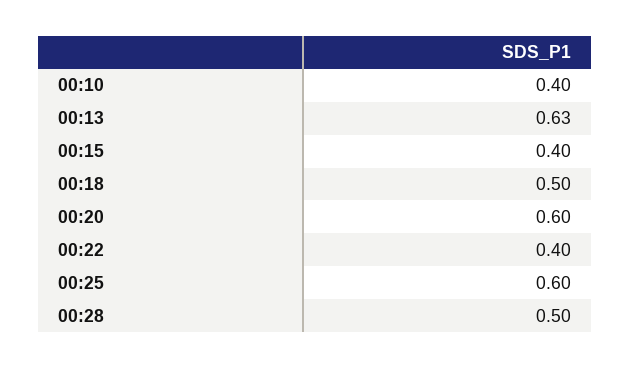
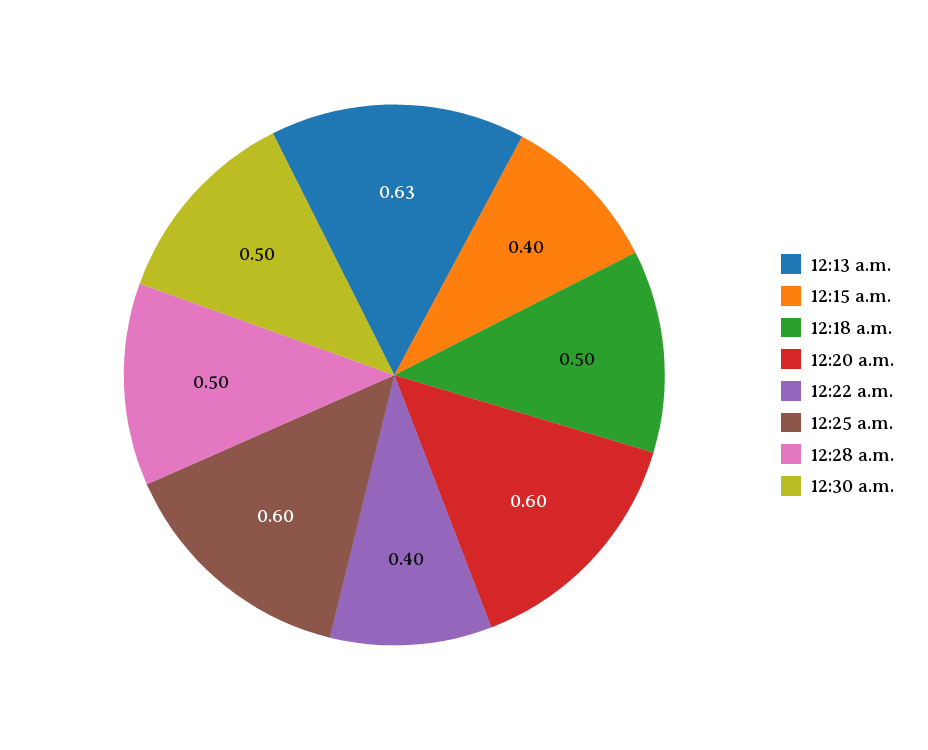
00:10: 0.4 -> none
12:30 a.m.: none -> 0.5

